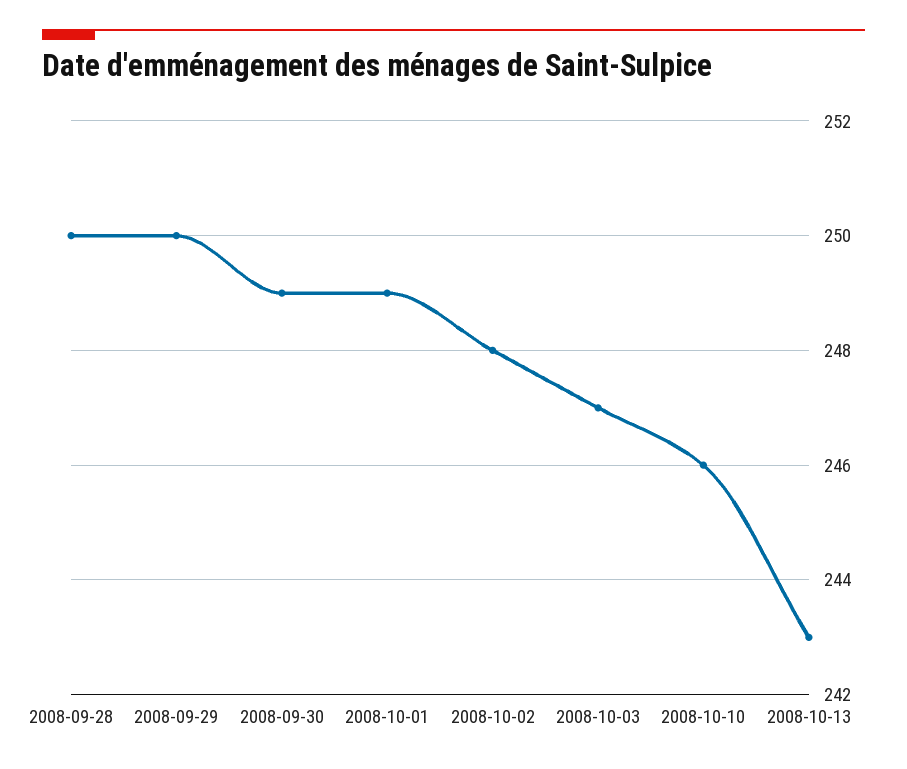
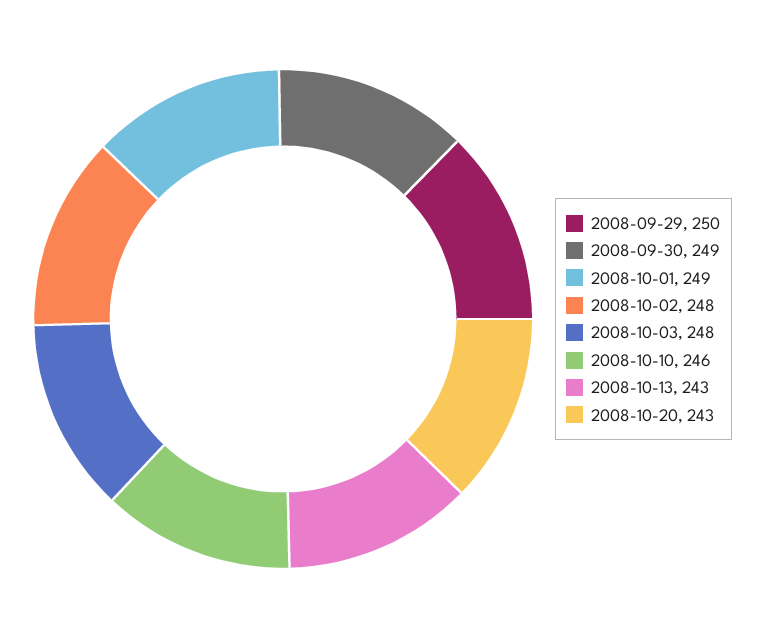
2008-09-28: 250 -> none
2008-10-03: 247 -> 248
2008-10-20: none -> 243

